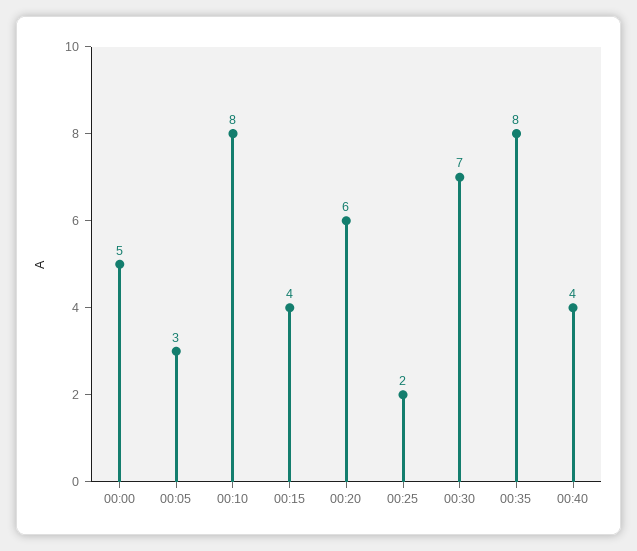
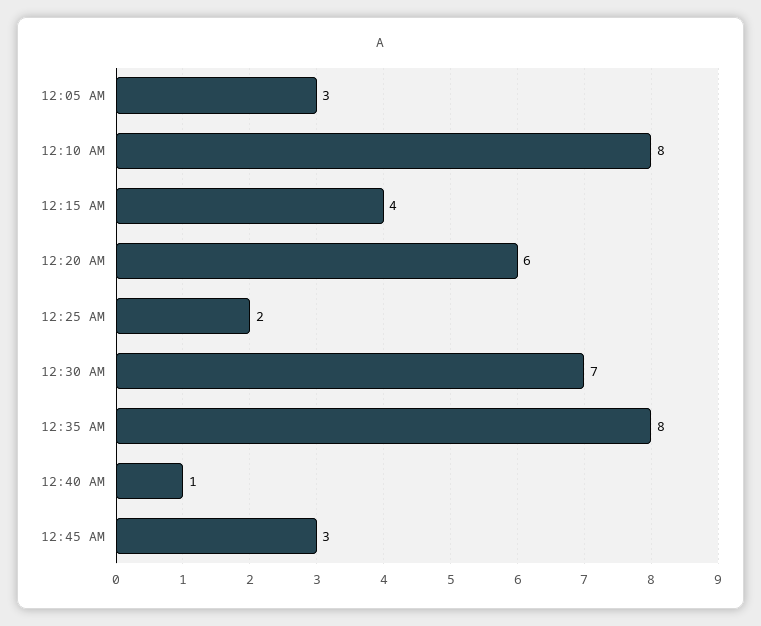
00:00: 5 -> none
00:40: 4 -> 1
12:45 AM: none -> 3

